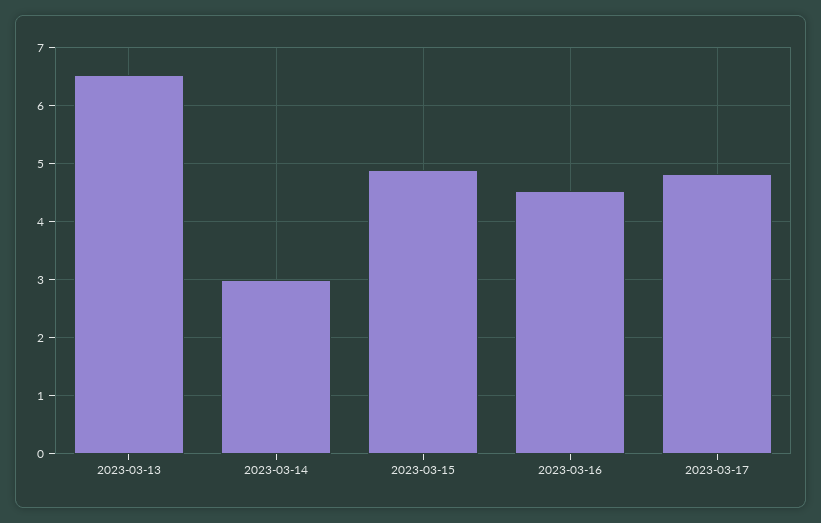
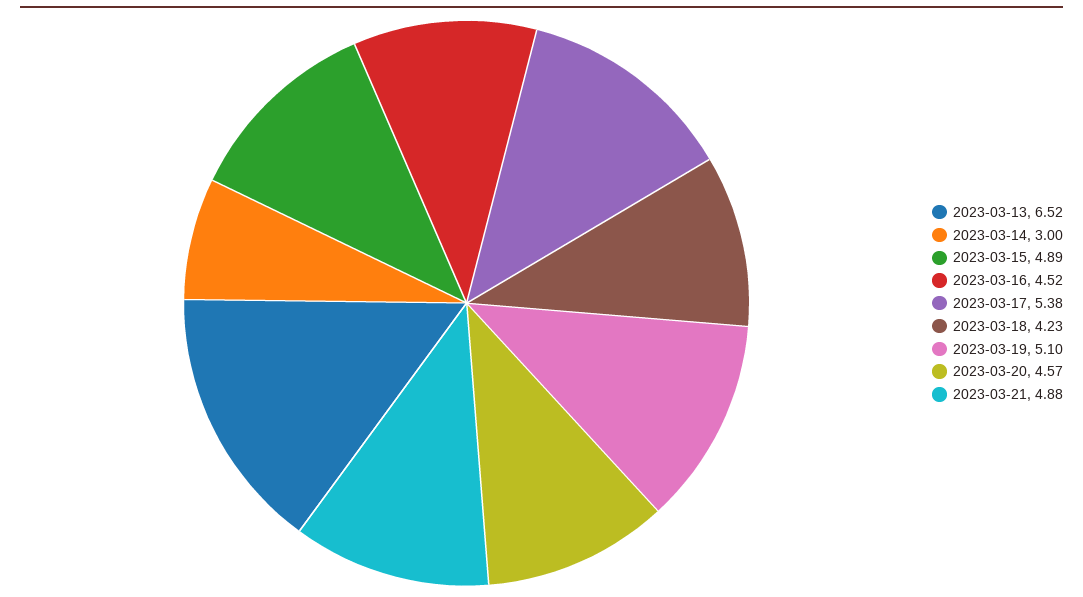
2023-03-17: 4.8 -> 5.38
2023-03-18: none -> 4.23
2023-03-19: none -> 5.1
2023-03-20: none -> 4.57
2023-03-21: none -> 4.88

